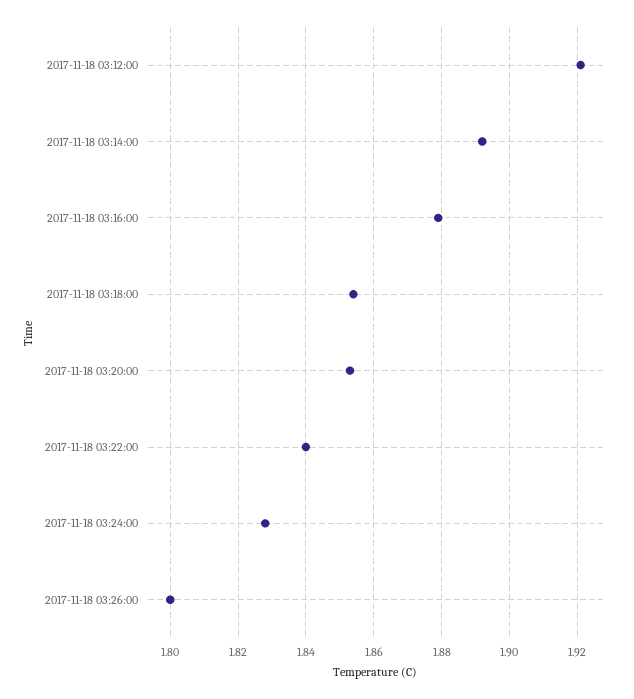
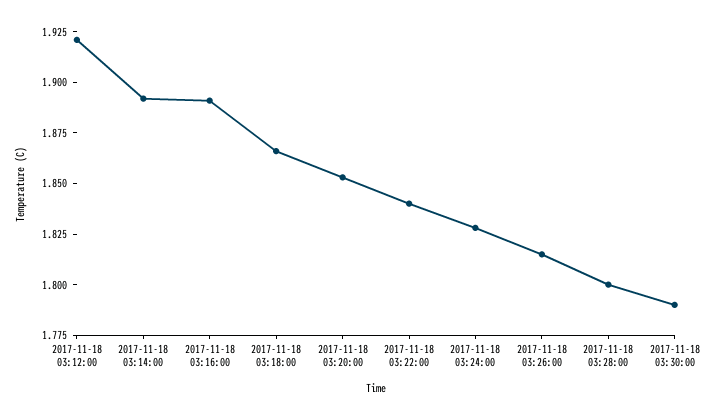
2017-11-18 03:16:00: 1.88 -> 1.89
2017-11-18 03:18:00: 1.855 -> 1.865
2017-11-18 03:26:00: 1.8 -> 1.815
2017-11-18 03:28:00: none -> 1.8
2017-11-18 03:30:00: none -> 1.79

